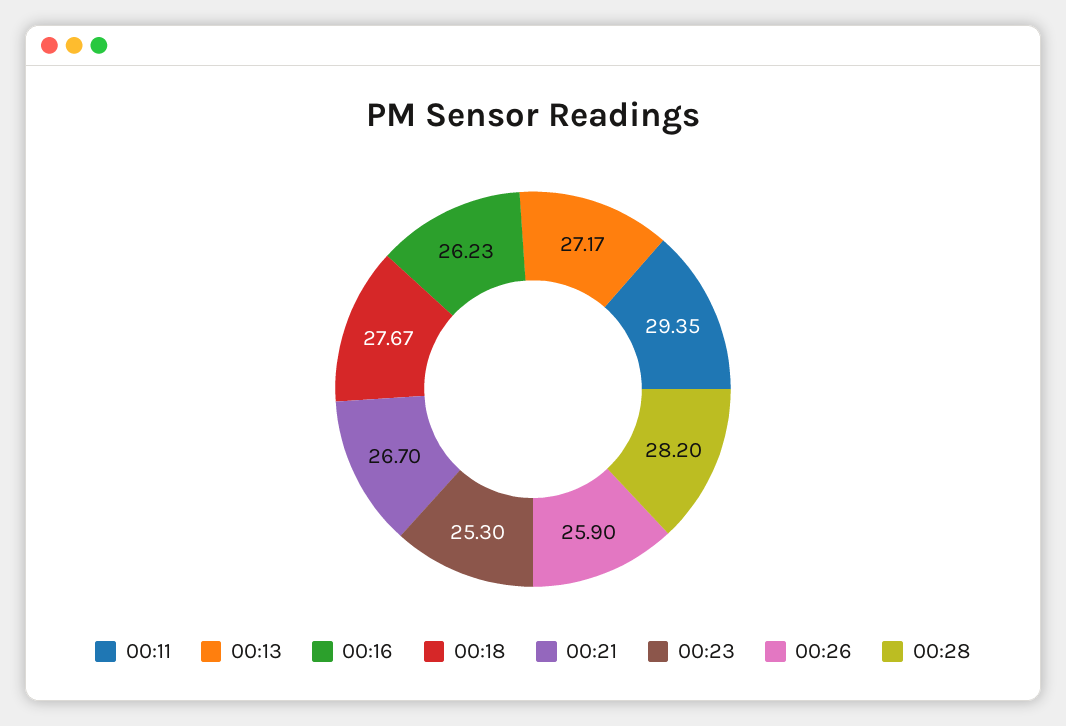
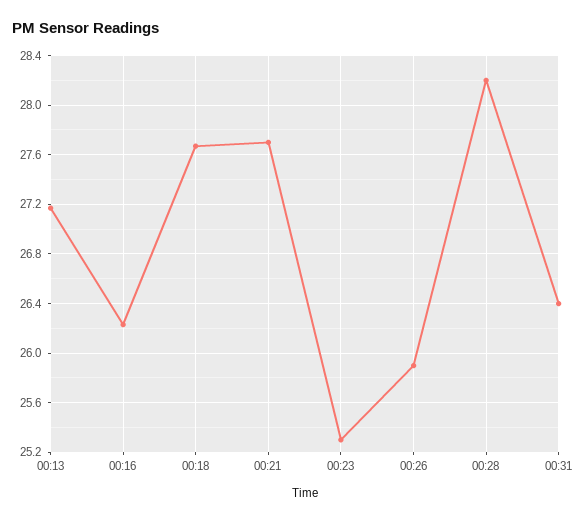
00:11: 29.35 -> none
00:21: 26.7 -> 27.7
00:31: none -> 26.4

